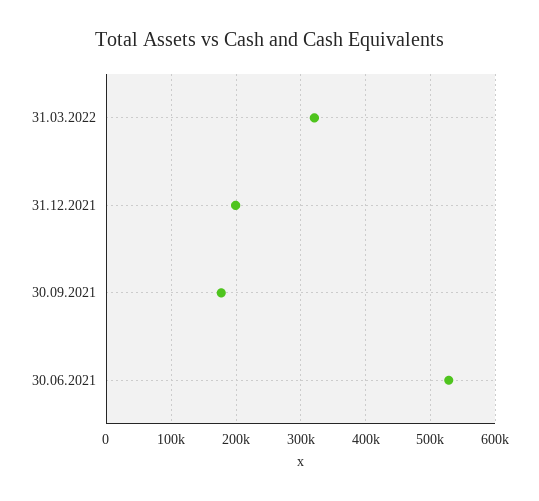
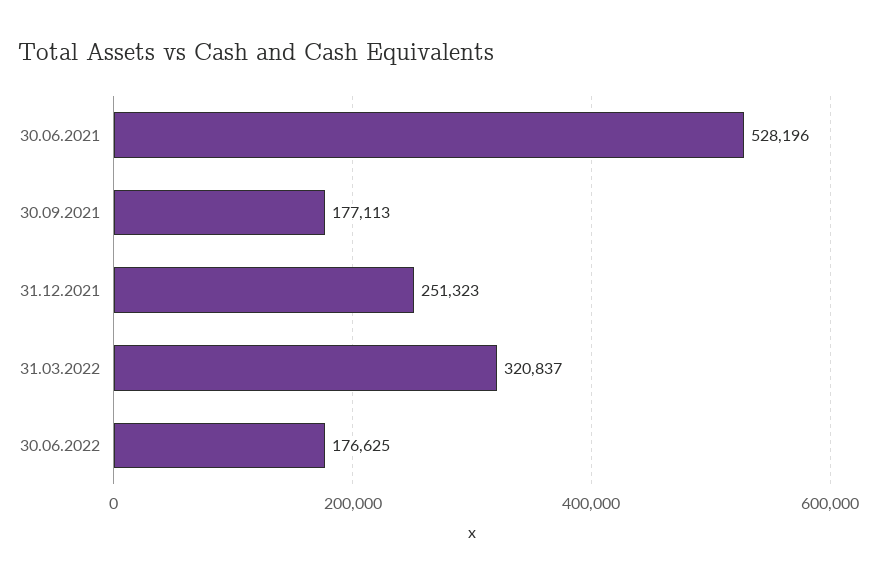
31.12.2021: 200000 -> 251323
30.06.2022: none -> 176625

